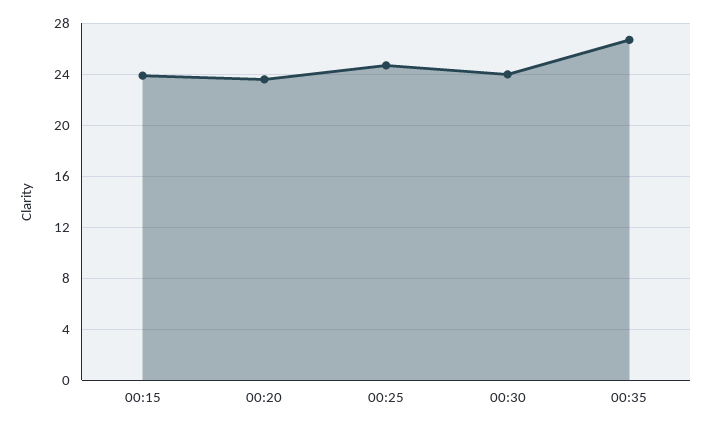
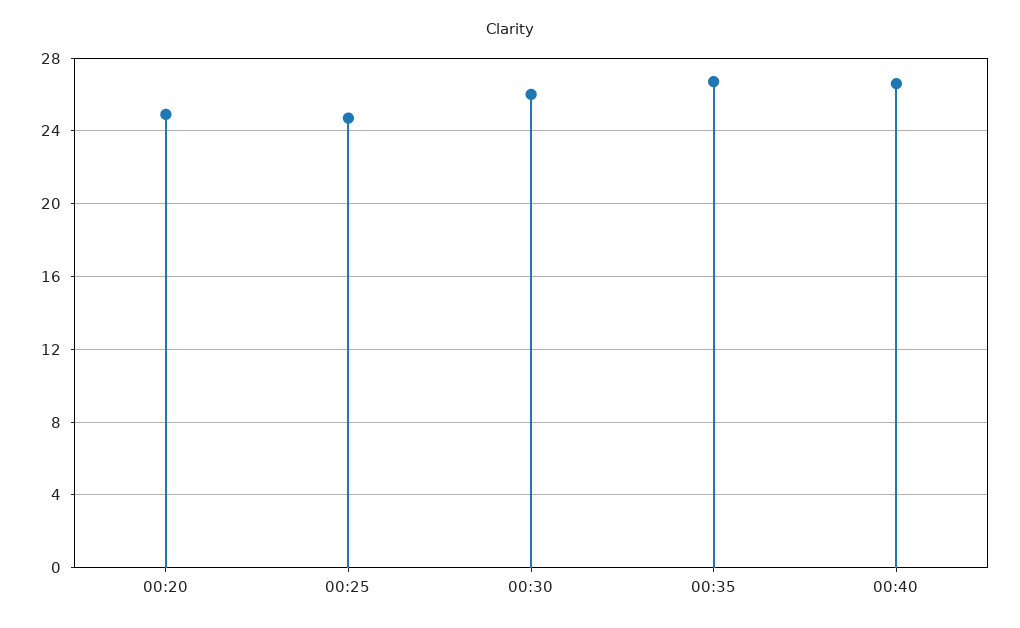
00:15: 24 -> none
00:20: 23.5 -> 25
00:30: 24 -> 26
00:40: none -> 26.5

